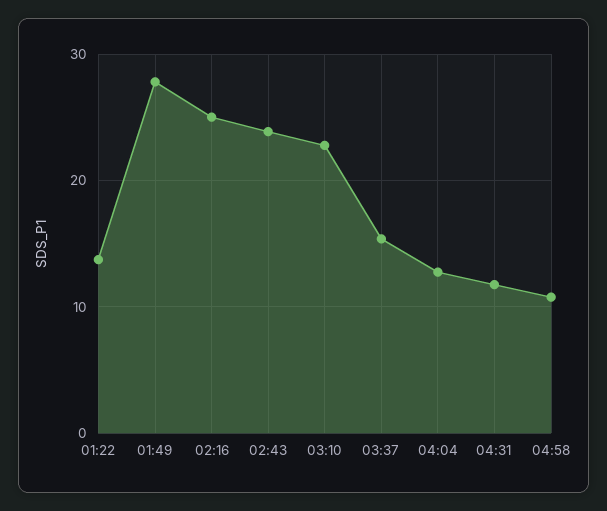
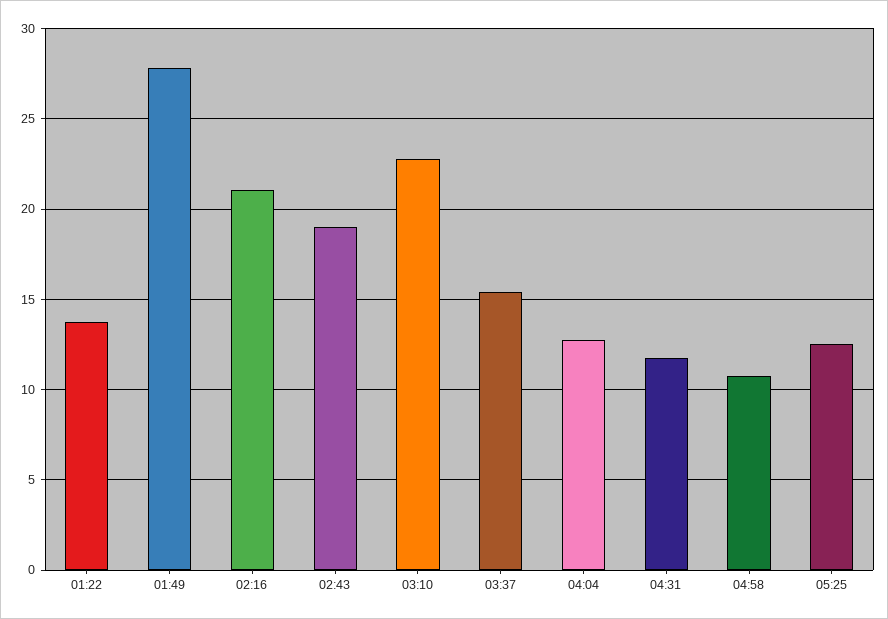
02:16: 25 -> 21
02:43: 24 -> 19
05:25: none -> 12.5

